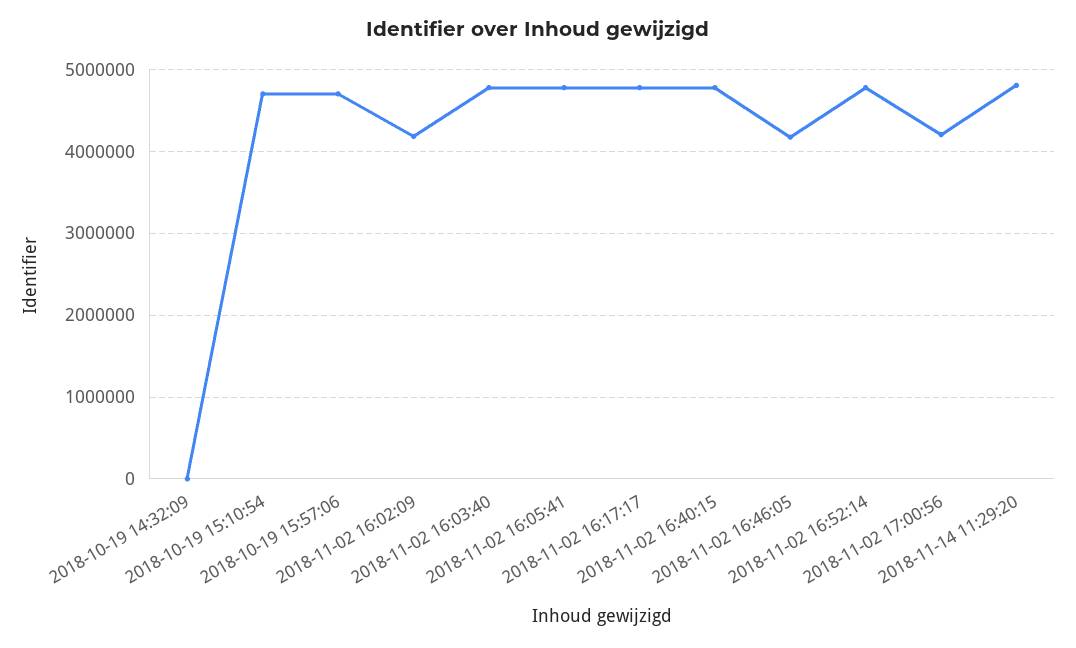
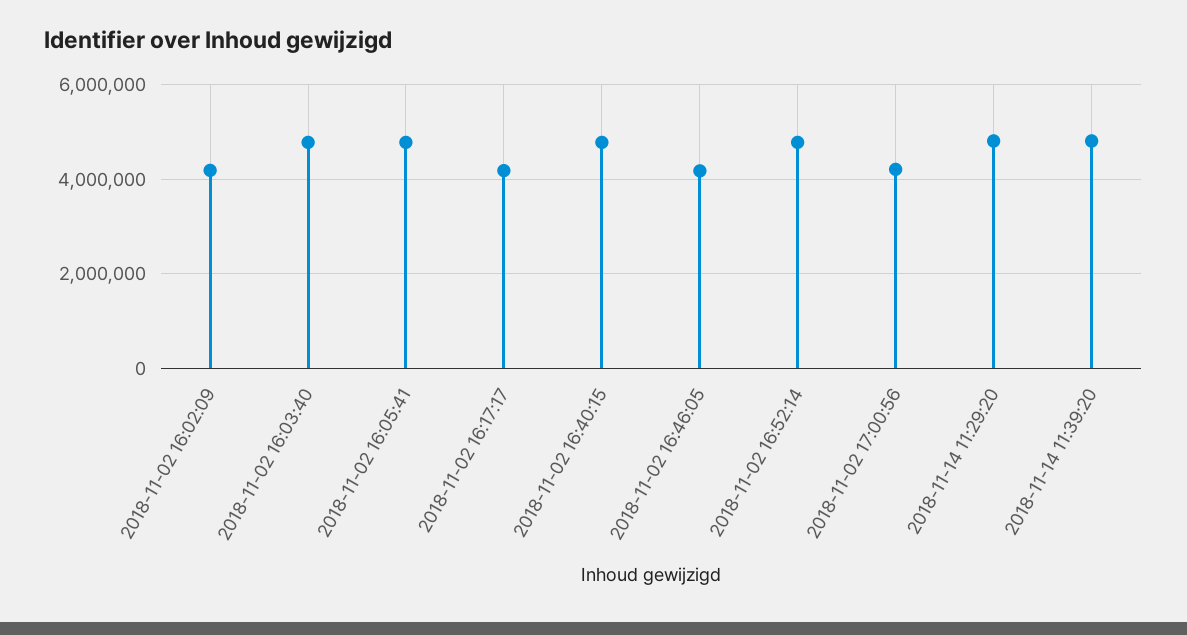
2018-10-19 14:32:09: 0 -> none
2018-10-19 15:10:54: 4700000 -> none
2018-10-19 15:57:06: 4700000 -> none
2018-11-02 16:17:17: 4800000 -> 4200000
2018-11-14 11:39:20: none -> 4800000

